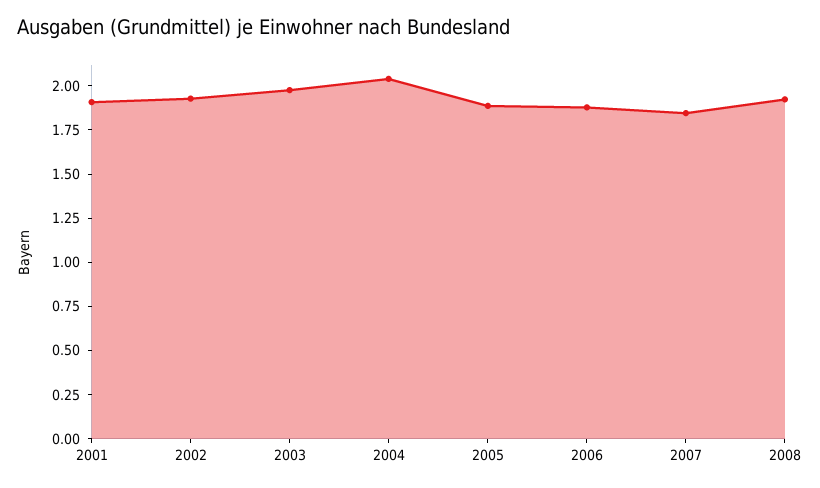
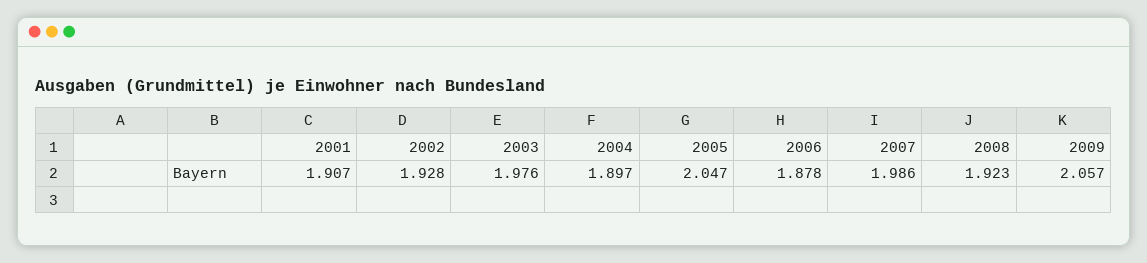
2004: 2.05 -> 1.897
2005: 1.9 -> 2.047
2007: 1.85 -> 1.986
2009: none -> 2.057

